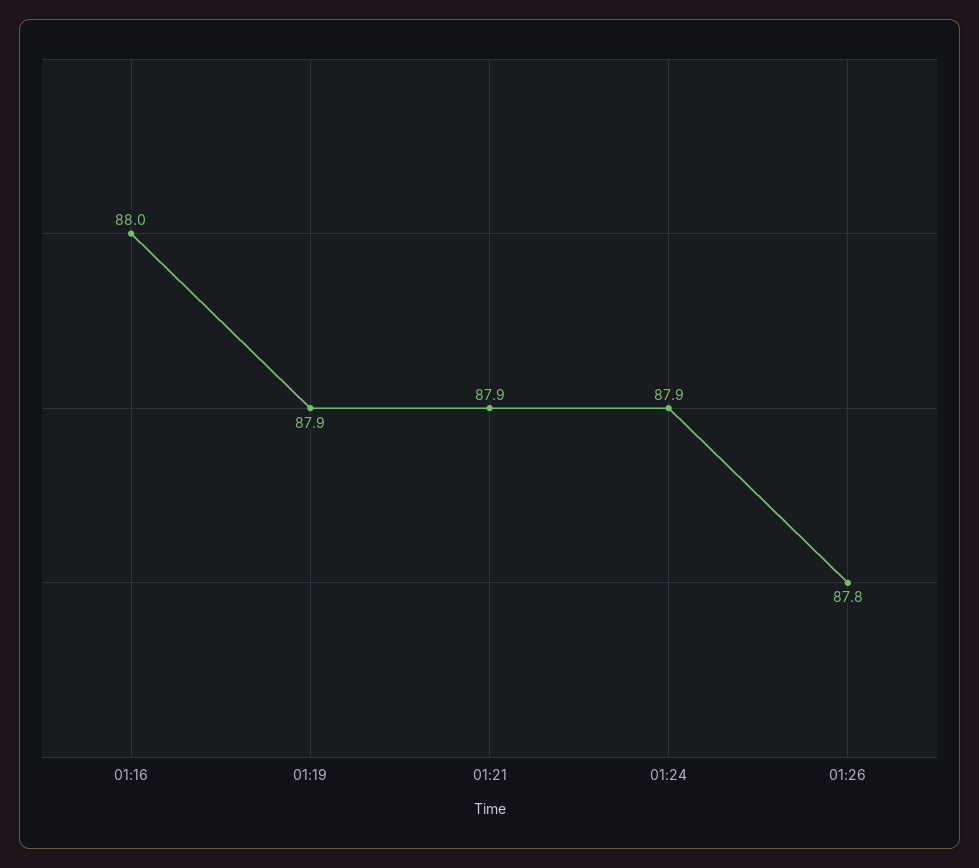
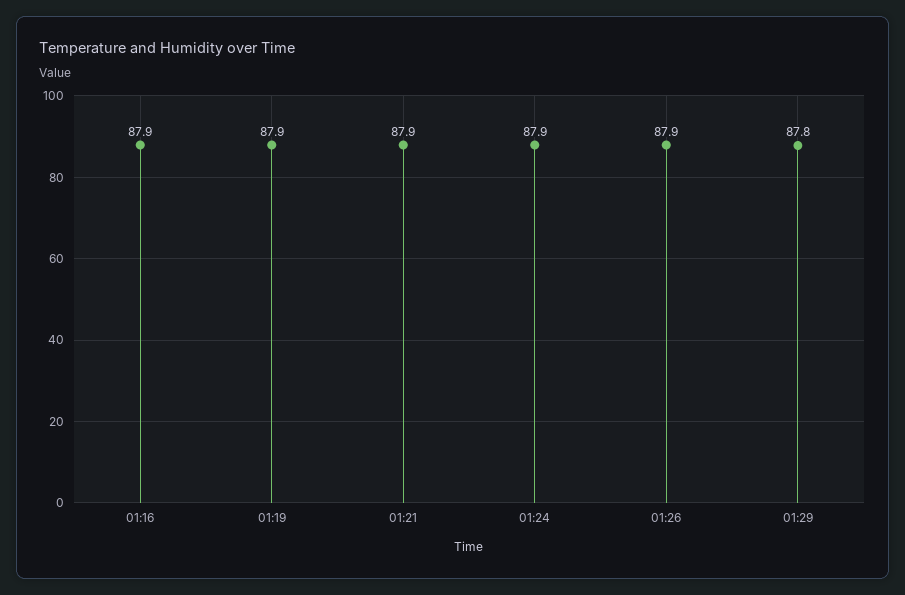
01:16: 88 -> 87.9
01:26: 87.8 -> 87.9
01:29: none -> 87.8

